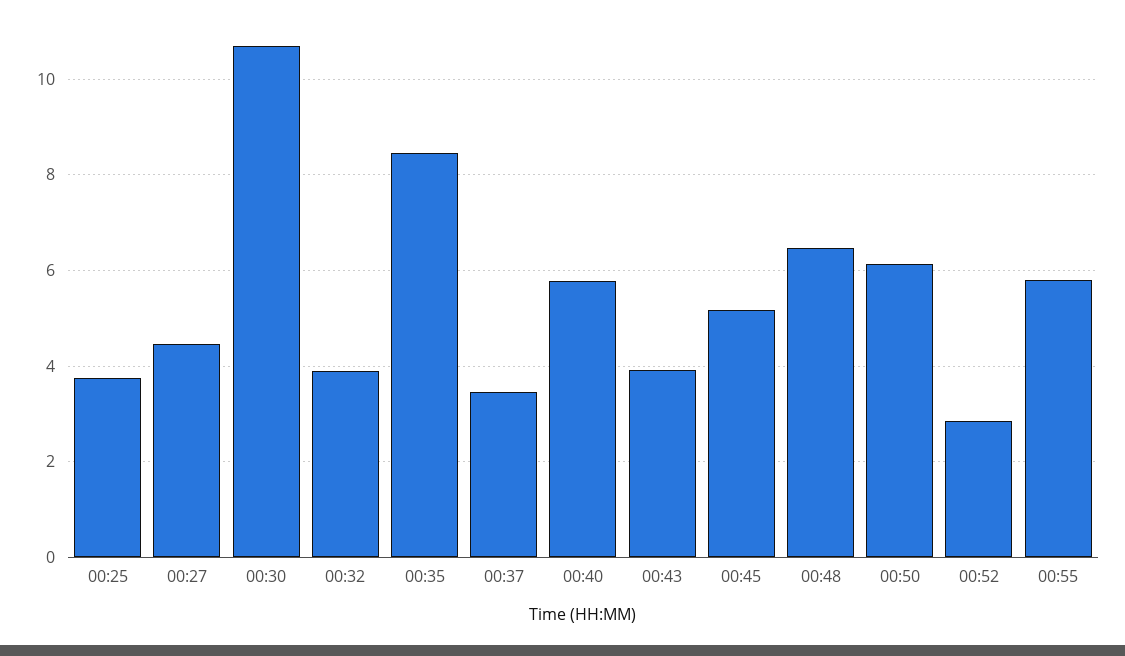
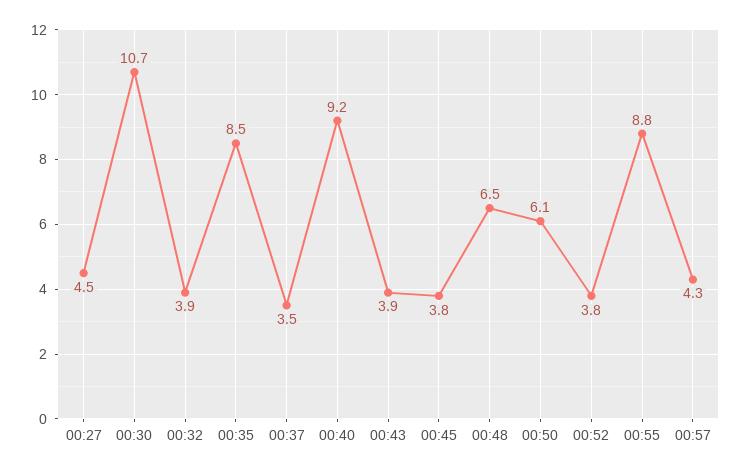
00:25: 3.8 -> none
00:40: 5.8 -> 9.2
00:45: 5.2 -> 3.8
00:52: 2.8 -> 3.8
00:55: 5.8 -> 8.8
00:57: none -> 4.3

